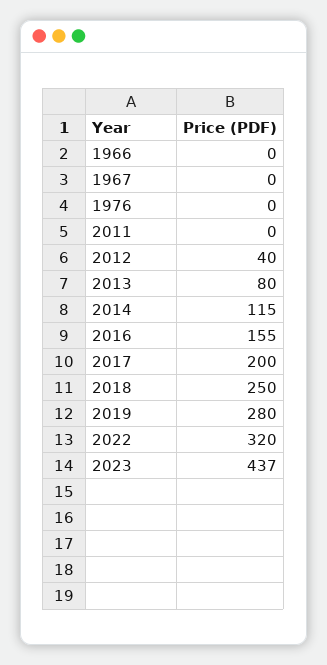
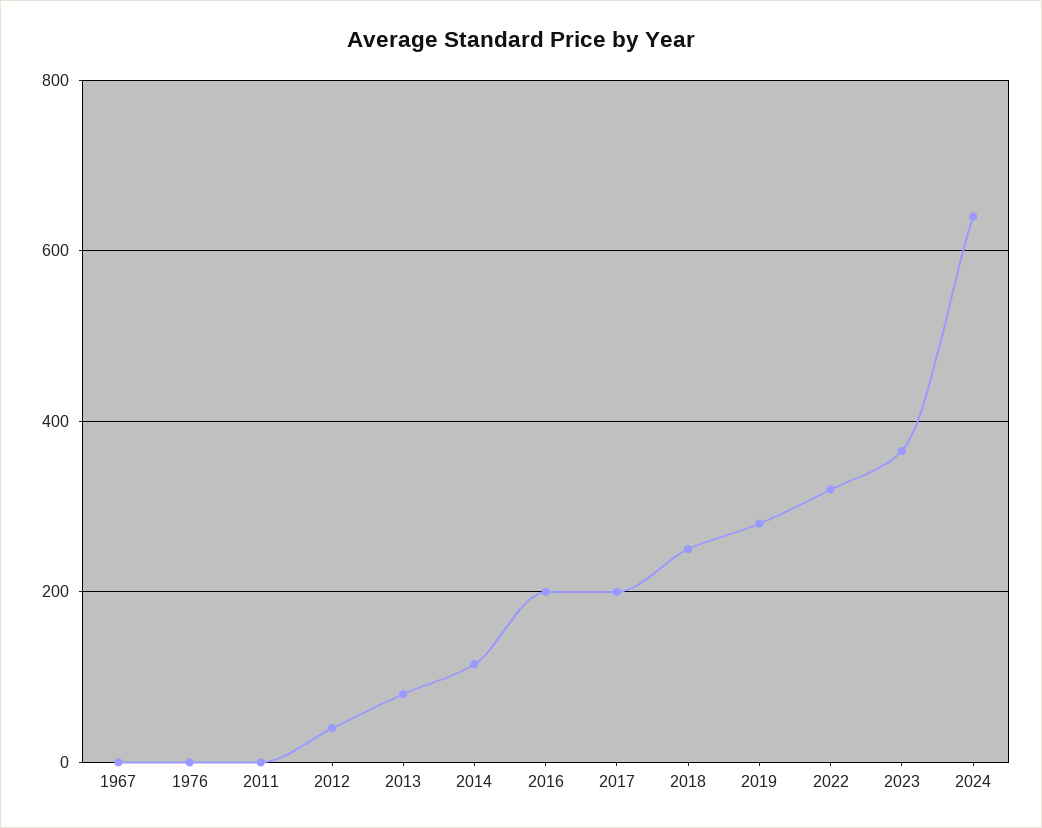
1966: 0 -> none
2016: 155 -> 200
2023: 437 -> 360
2024: none -> 640

